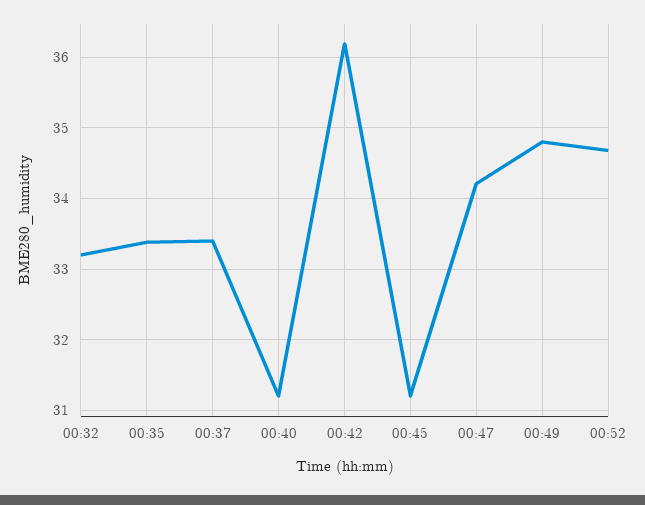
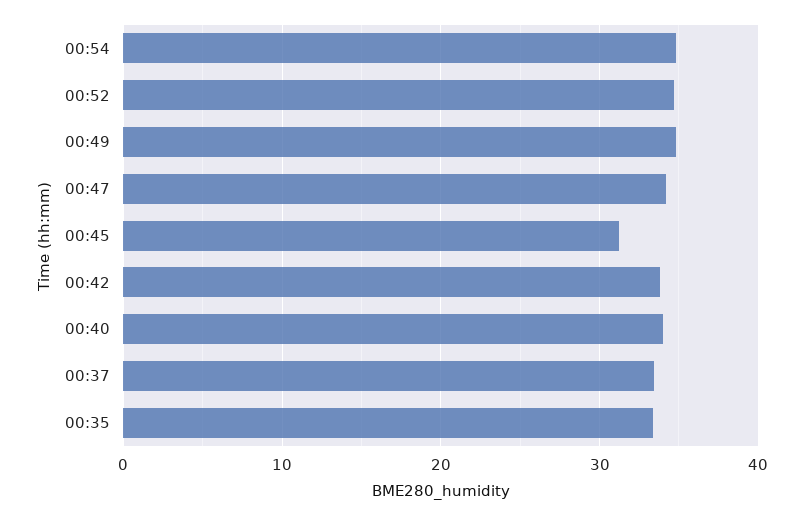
00:32: 33.2 -> none
00:40: 31.2 -> 34
00:42: 36.2 -> 34
00:54: none -> 35

